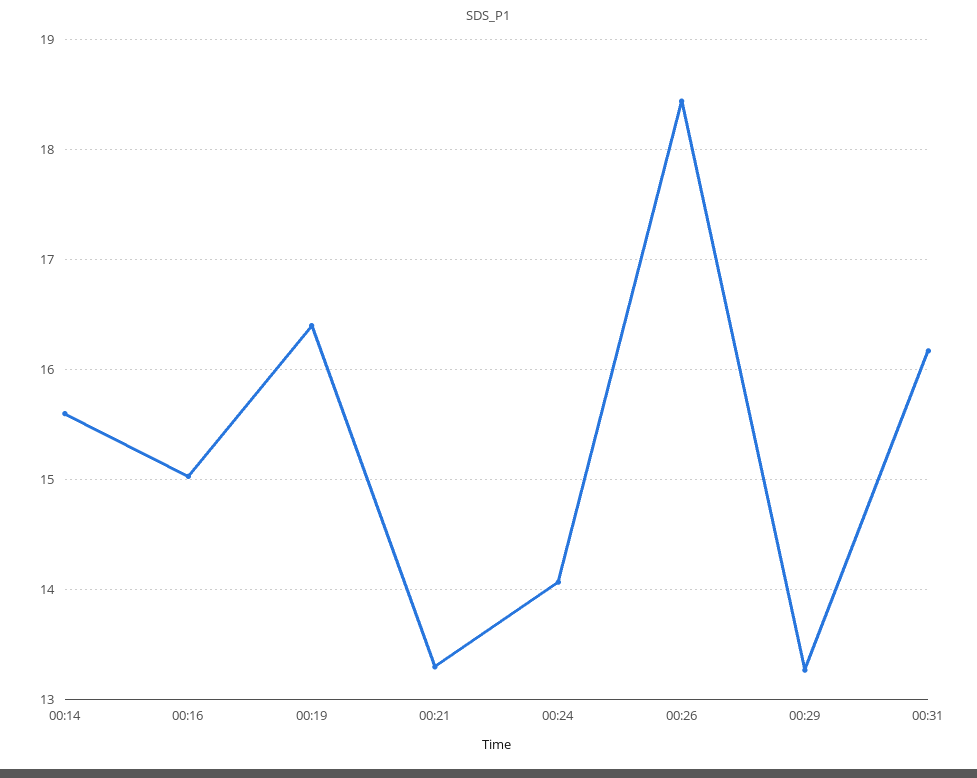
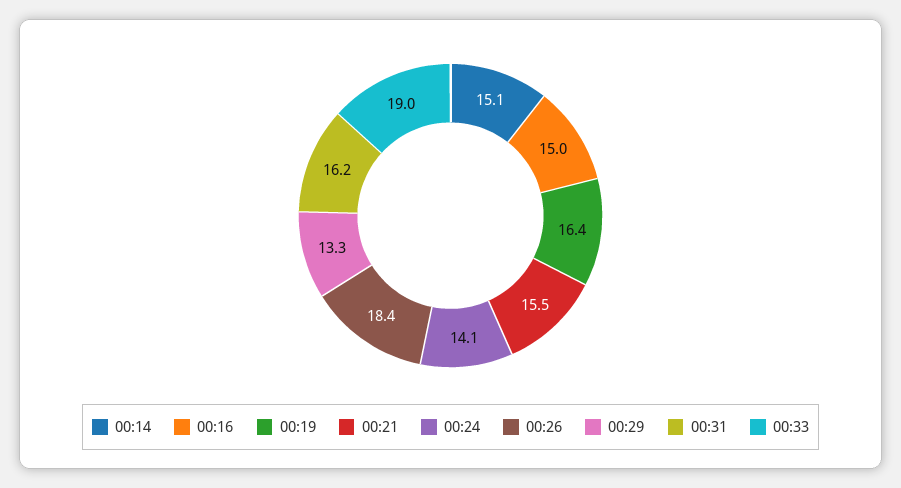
00:14: 15.6 -> 15.1
00:21: 13.3 -> 15.5
00:33: none -> 19

